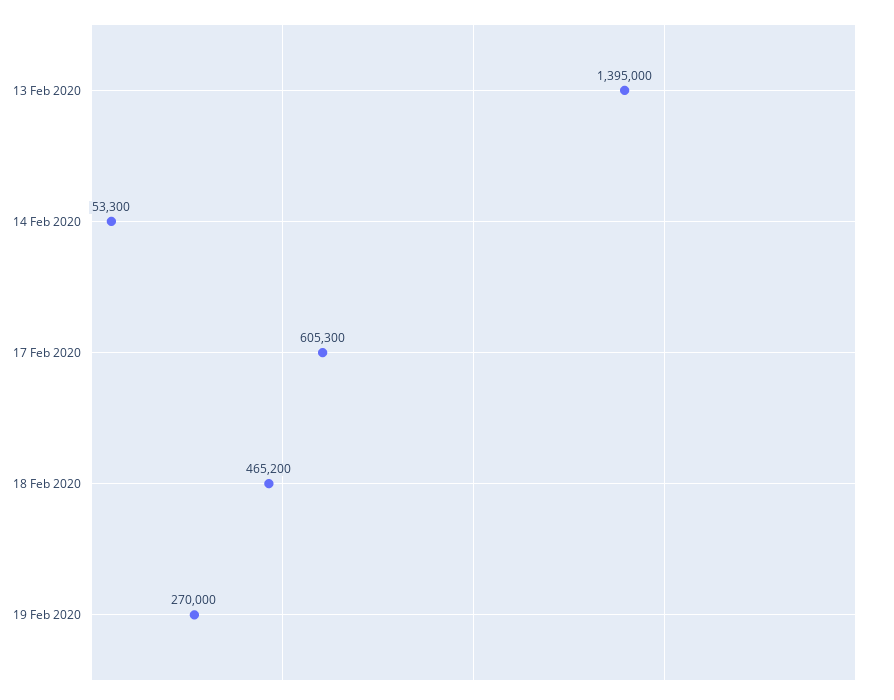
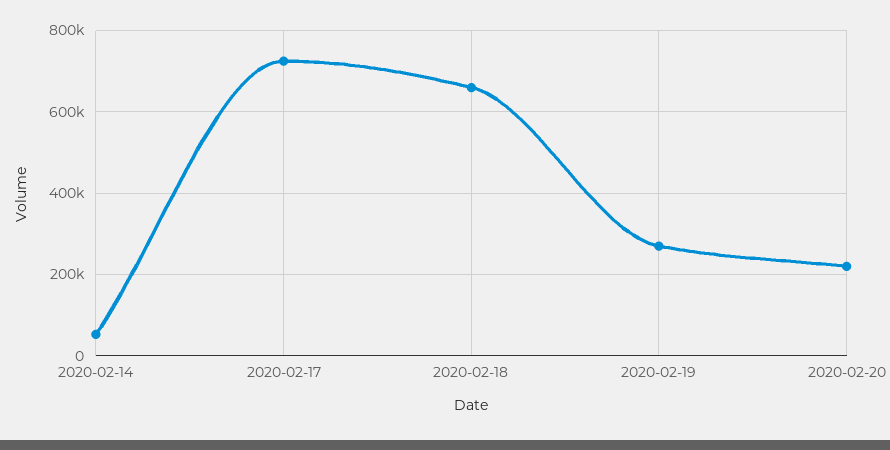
13 Feb 2020: 1395000 -> none
17 Feb 2020: 605300 -> 720000
18 Feb 2020: 465200 -> 660000
2020-02-20: none -> 220000

